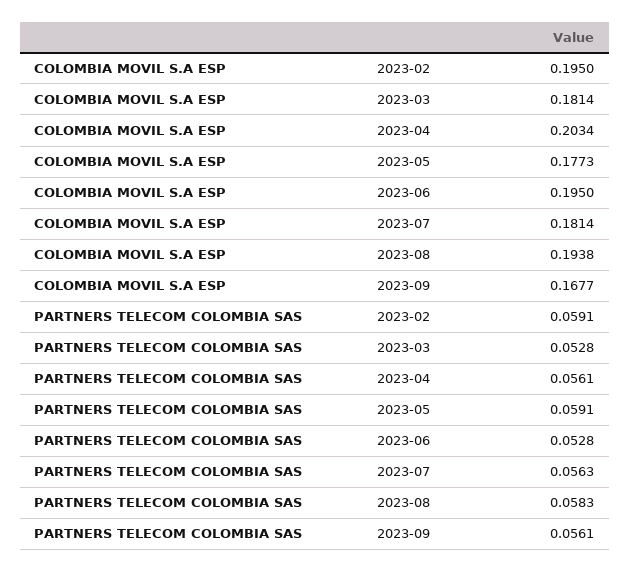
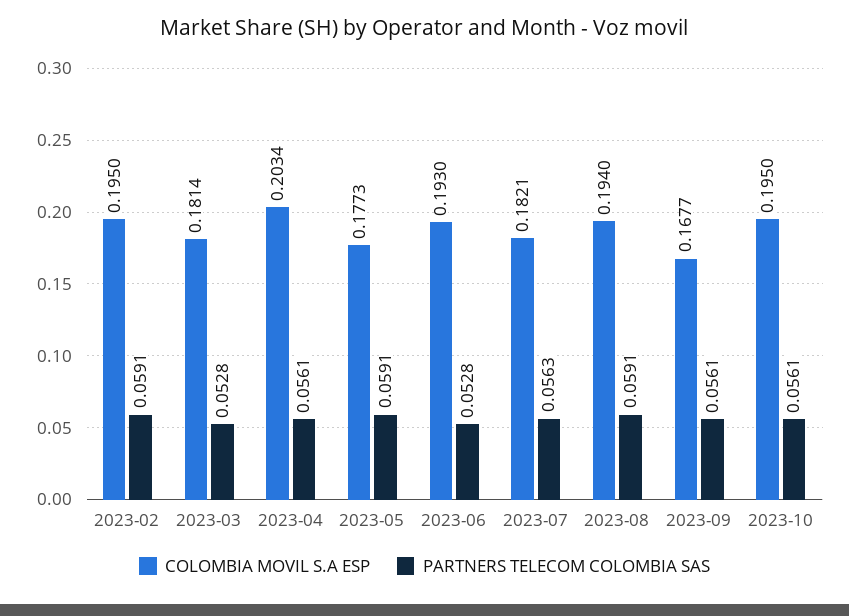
COLOMBIA MOVIL S.A ESP, 2023-06: 0.195 -> 0.193
COLOMBIA MOVIL S.A ESP, 2023-07: 0.1814 -> 0.1821
COLOMBIA MOVIL S.A ESP, 2023-08: 0.1938 -> 0.194
PARTNERS TELECOM COLOMBIA SAS, 2023-08: 0.0583 -> 0.0591
COLOMBIA MOVIL S.A ESP, 2023-10: none -> 0.195
PARTNERS TELECOM COLOMBIA SAS, 2023-10: none -> 0.0561

